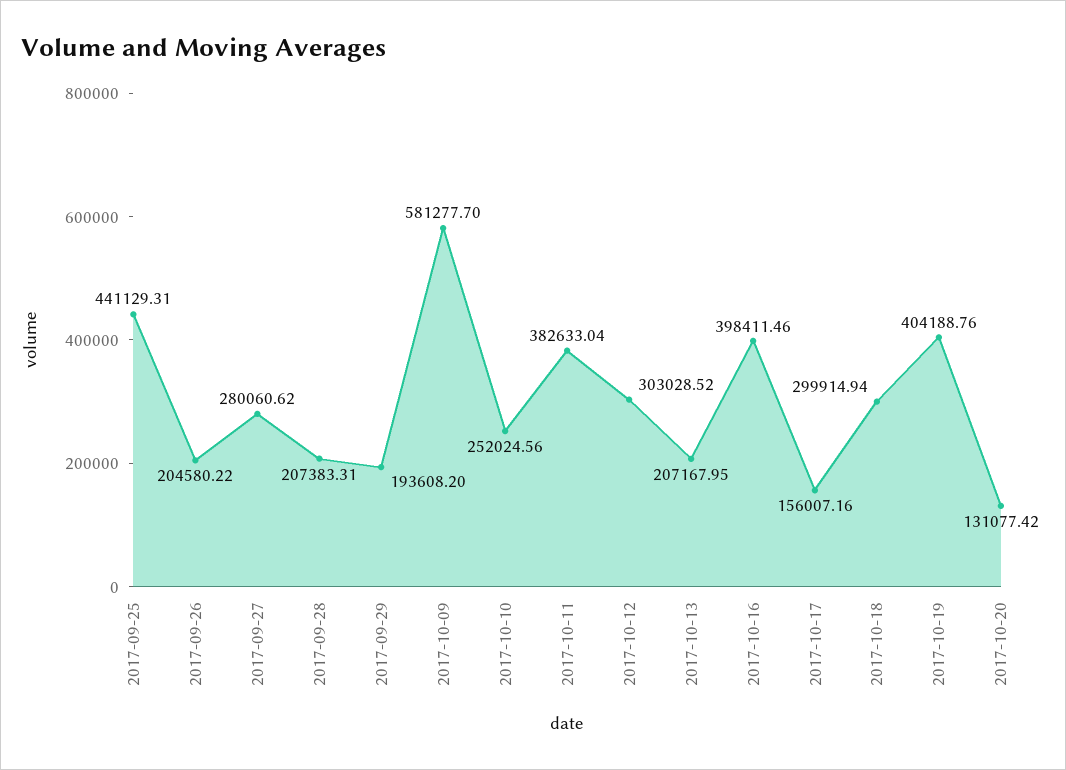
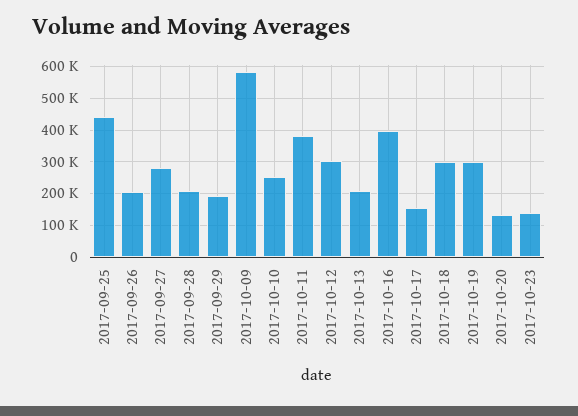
2017-10-19: 404188.76 -> 300000
2017-10-23: none -> 140000

